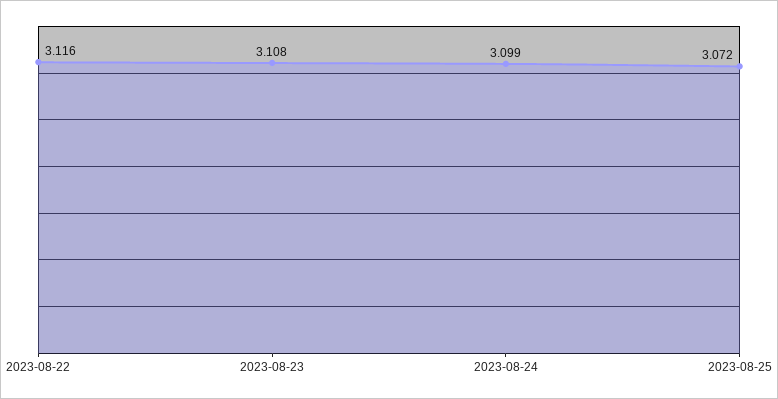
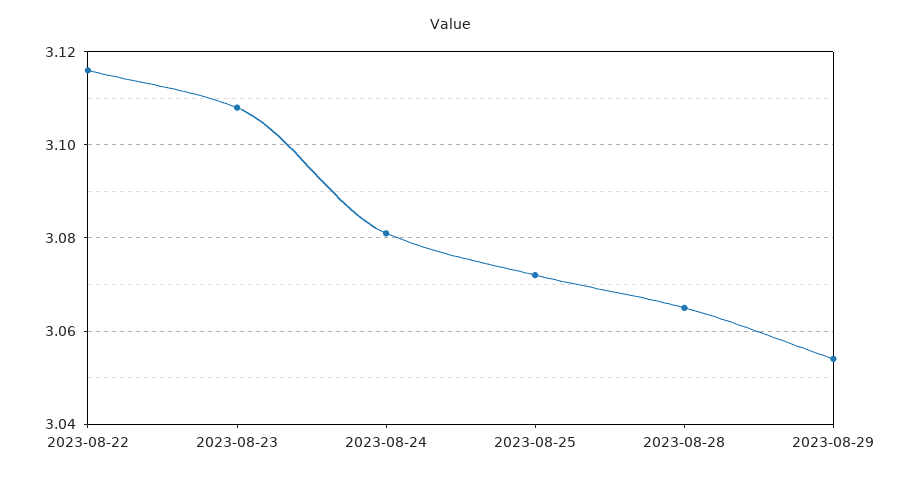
2023-08-24: 3.099 -> 3.08
2023-08-28: none -> 3.065
2023-08-29: none -> 3.055

